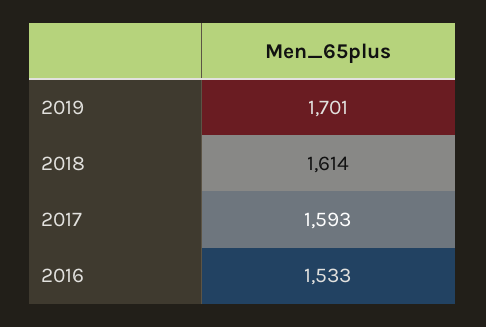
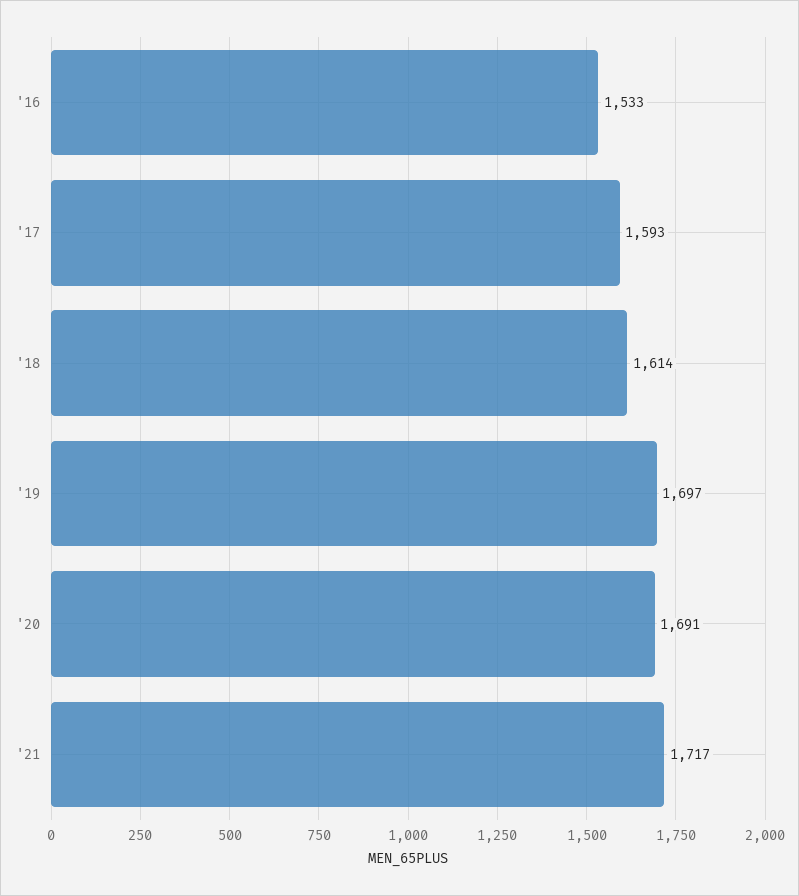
2019: 1701 -> 1697
'20: none -> 1691
'21: none -> 1717

